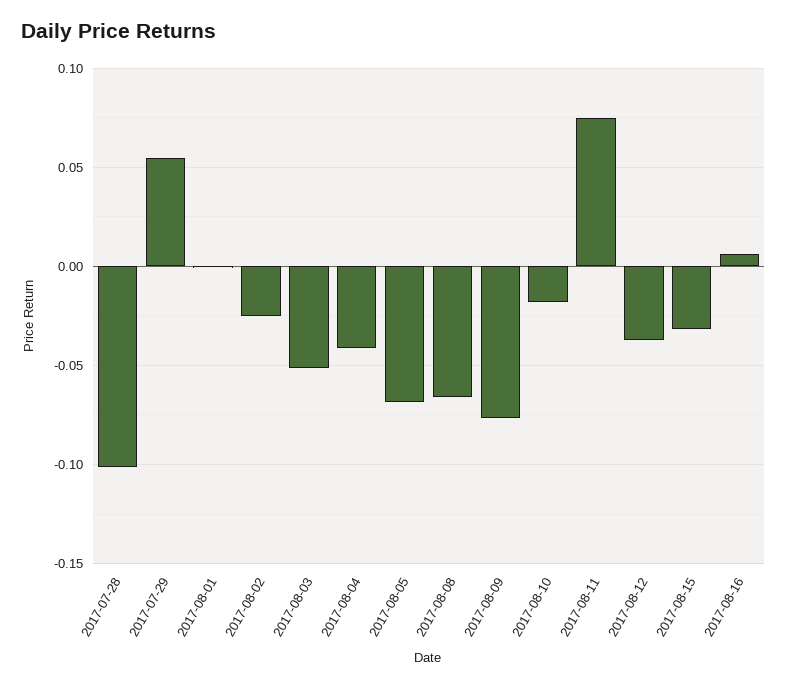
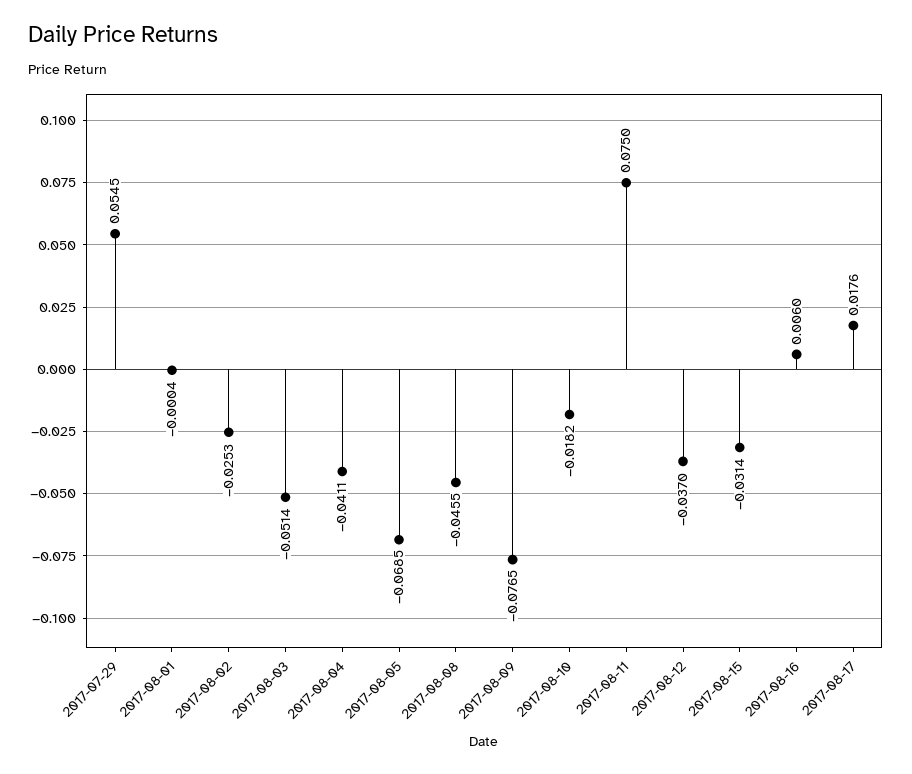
2017-07-28: -0.1 -> none
2017-08-08: -0.065 -> -0.0455
2017-08-17: none -> 0.0176

